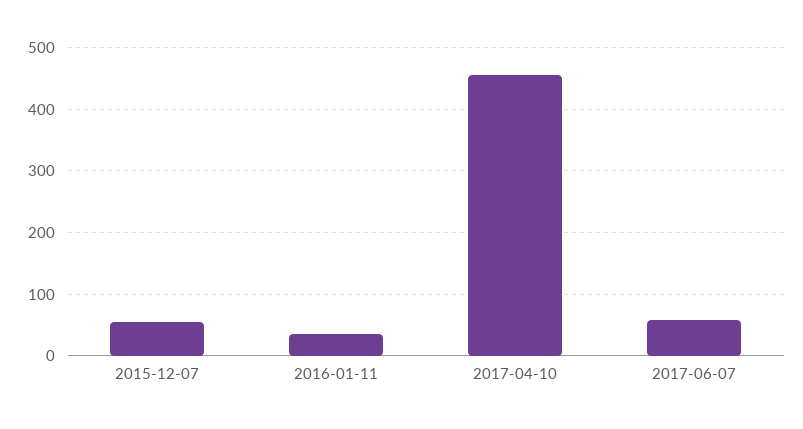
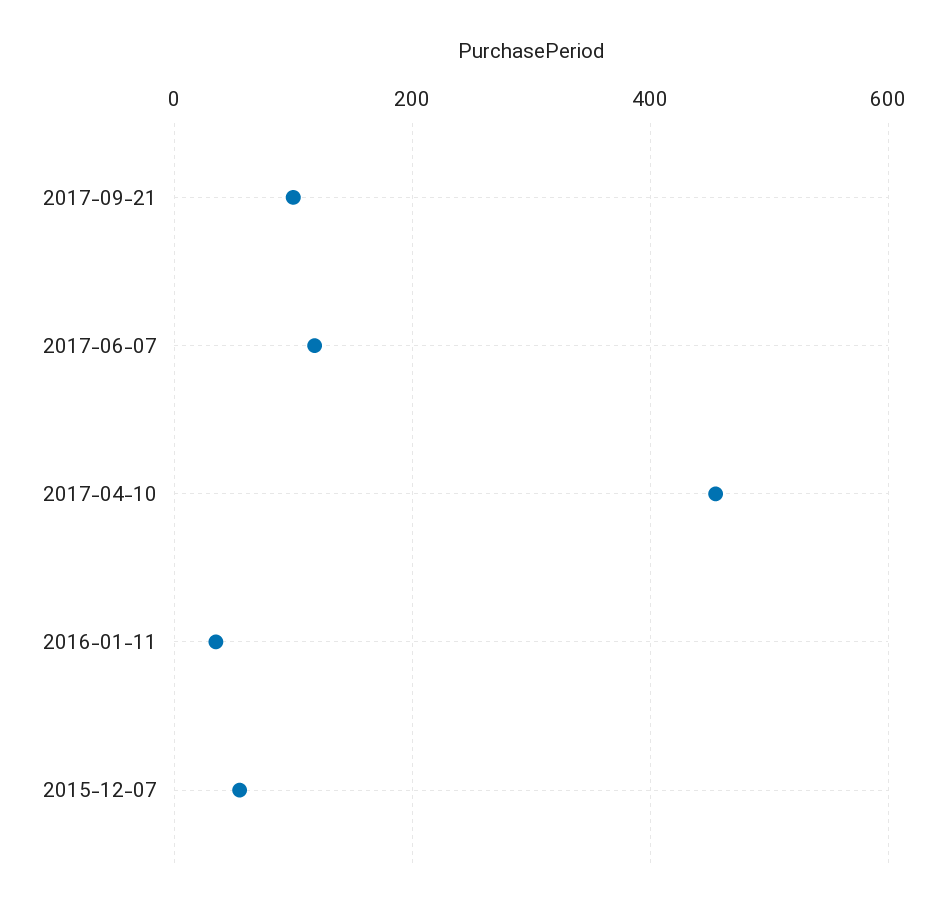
2017-06-07: 60 -> 120
2017-09-21: none -> 100

